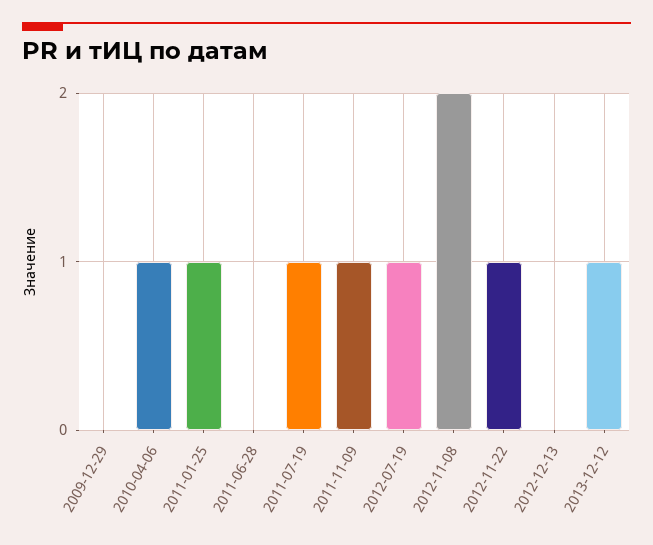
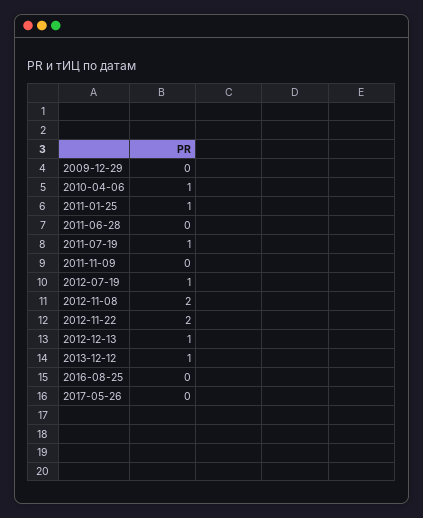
2011-11-09: 1 -> 0
2012-11-22: 1 -> 2
2012-12-13: 0 -> 1
2016-08-25: none -> 0
2017-05-26: none -> 0

